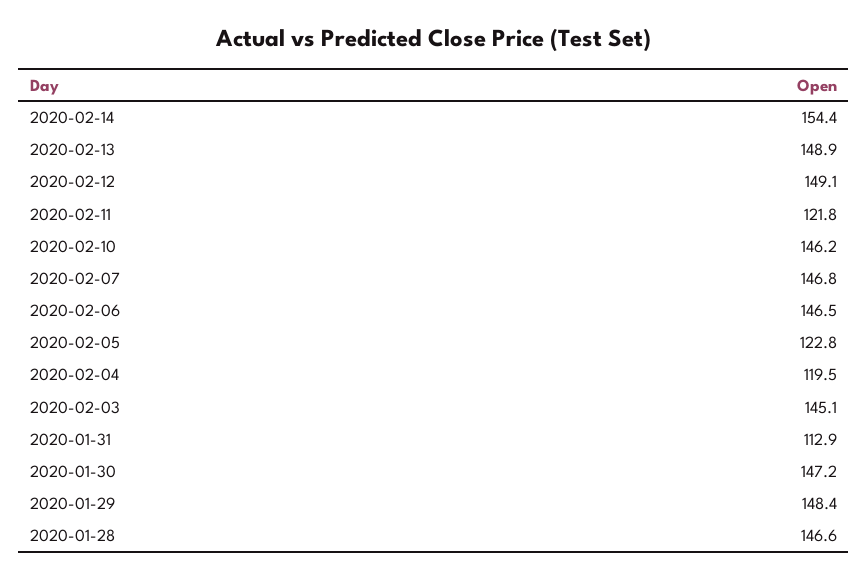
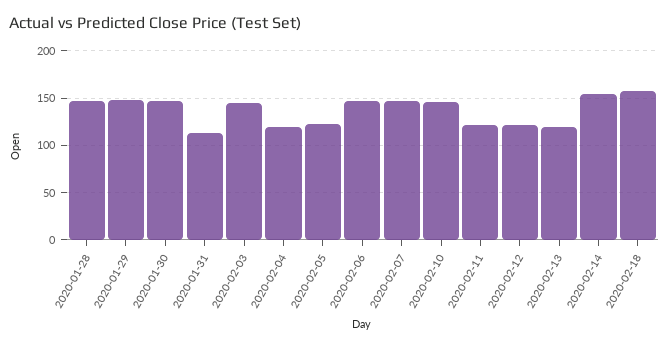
2020-02-13: 148.9 -> 120
2020-02-12: 149.1 -> 120
2020-02-18: none -> 160

